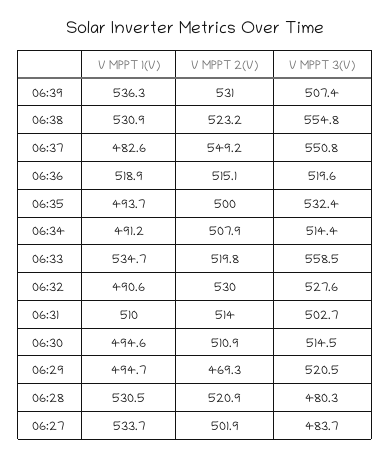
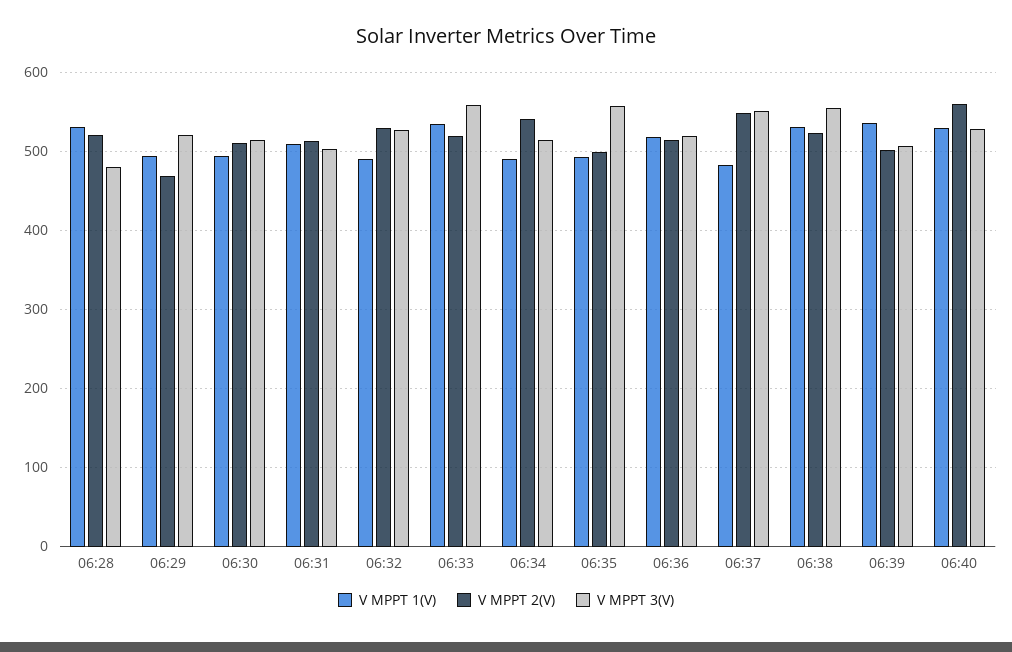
V MPPT 2(V), 06:39: 531 -> 500
V MPPT 3(V), 06:35: 532.4 -> 560
V MPPT 2(V), 06:34: 507.9 -> 540
V MPPT 1(V), 06:27: 533.7 -> none
V MPPT 2(V), 06:27: 501.9 -> none
V MPPT 3(V), 06:27: 483.7 -> none
V MPPT 1(V), 06:40: none -> 530
V MPPT 2(V), 06:40: none -> 560
V MPPT 3(V), 06:40: none -> 530

